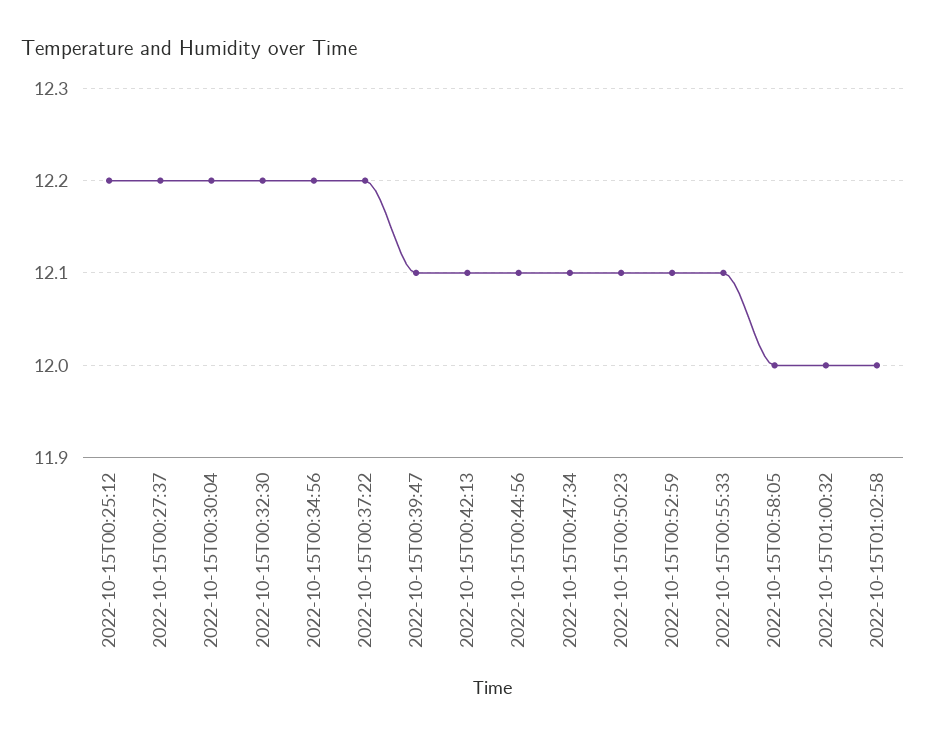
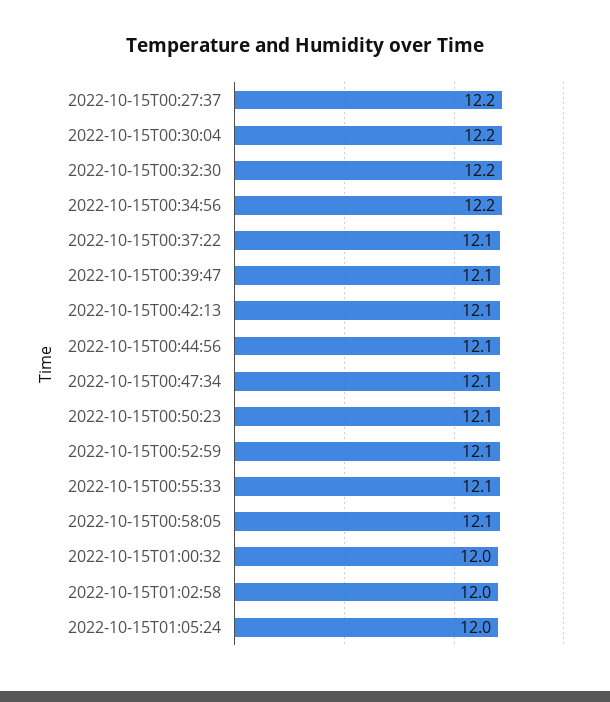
2022-10-15T00:25:12: 12.2 -> none
2022-10-15T00:37:22: 12.2 -> 12.1
2022-10-15T00:58:05: 12 -> 12.1
2022-10-15T01:05:24: none -> 12

